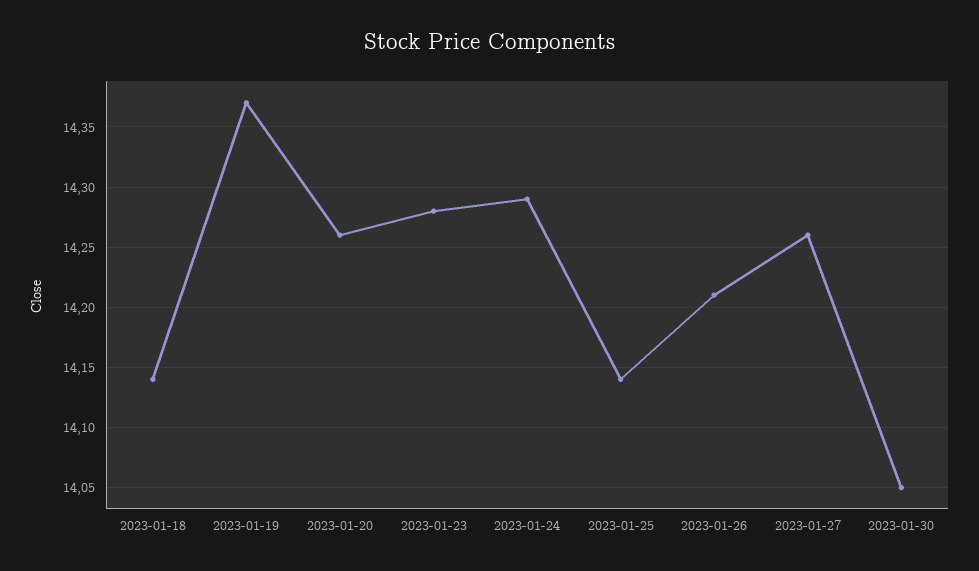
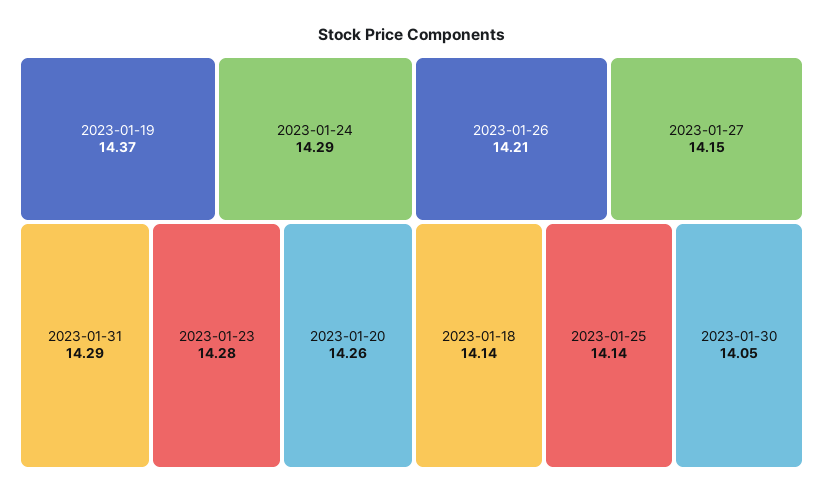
2023-01-27: 14.26 -> 14.15
2023-01-31: none -> 14.29

